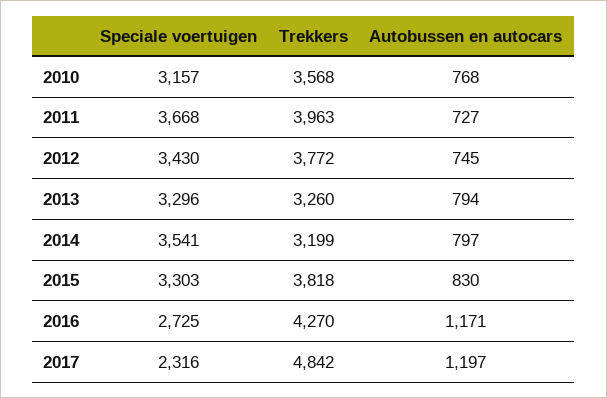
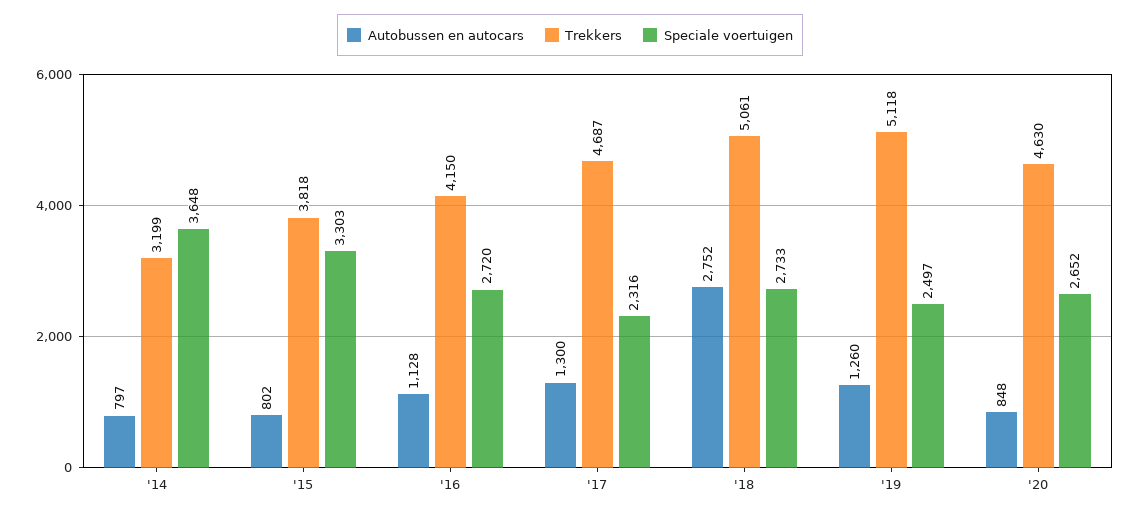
Speciale voertuigen, 2010: 3157 -> none
Trekkers, 2010: 3568 -> none
Autobussen en autocars, 2010: 768 -> none
Speciale voertuigen, 2011: 3668 -> none
Trekkers, 2011: 3963 -> none
Autobussen en autocars, 2011: 727 -> none
Speciale voertuigen, 2012: 3430 -> none
Trekkers, 2012: 3772 -> none
Autobussen en autocars, 2012: 745 -> none
Speciale voertuigen, 2013: 3296 -> none
Trekkers, 2013: 3260 -> none
Autobussen en autocars, 2013: 794 -> none
Speciale voertuigen, 2014: 3541 -> 3648
Autobussen en autocars, 2015: 830 -> 802
Speciale voertuigen, 2016: 2725 -> 2720
Trekkers, 2016: 4270 -> 4150
Autobussen en autocars, 2016: 1171 -> 1128
Trekkers, 2017: 4842 -> 4687
Autobussen en autocars, 2017: 1197 -> 1300
Autobussen en autocars, '18: none -> 2752
Trekkers, '18: none -> 5061
Speciale voertuigen, '18: none -> 2733
Autobussen en autocars, '19: none -> 1260
Trekkers, '19: none -> 5118
Speciale voertuigen, '19: none -> 2497
Autobussen en autocars, '20: none -> 848
Trekkers, '20: none -> 4630
Speciale voertuigen, '20: none -> 2652

